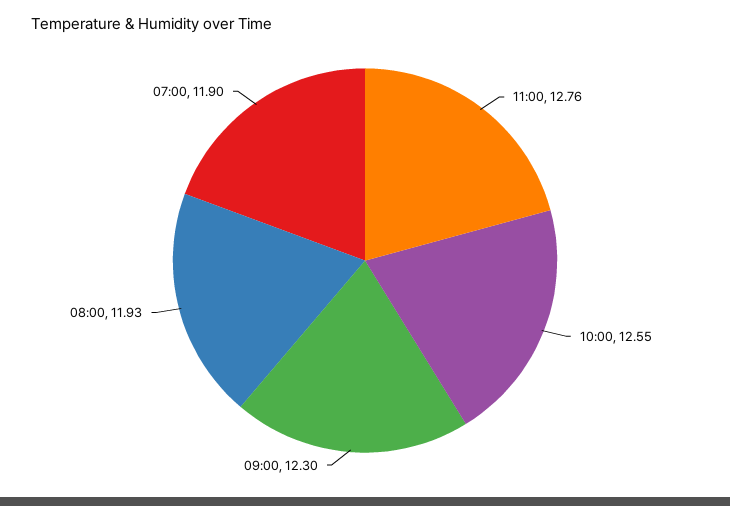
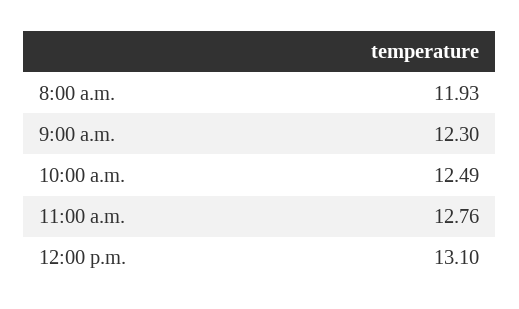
10:00: 12.55 -> 12.49
07:00: 11.9 -> none
12:00 p.m.: none -> 13.1

